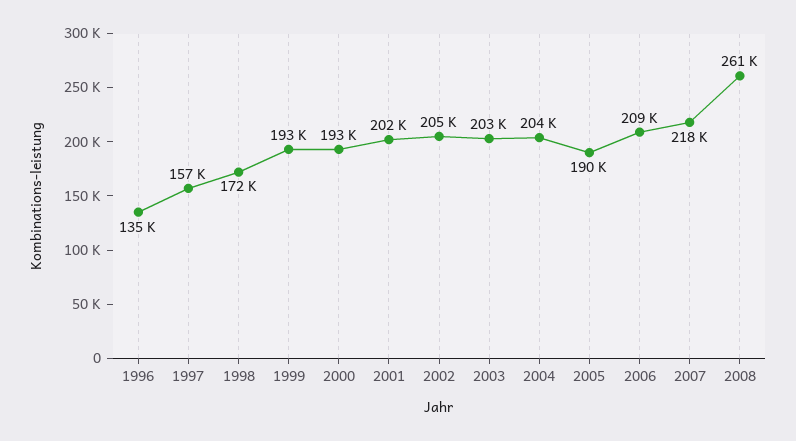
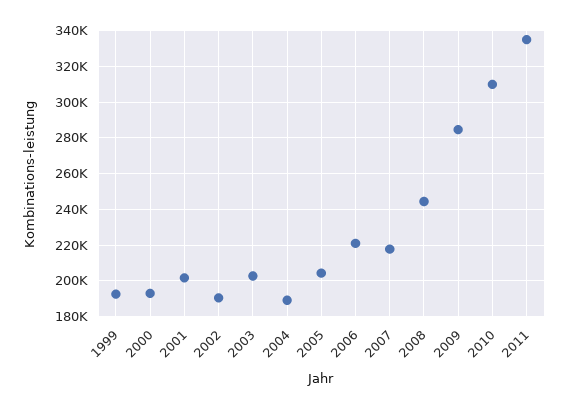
1996: 135000 -> none
1997: 157000 -> none
1998: 172000 -> none
2002: 205000 -> 190000
2004: 204000 -> 190000
2005: 190000 -> 205000
2006: 209000 -> 220000
2008: 261000 -> 245000
2009: none -> 285000
2010: none -> 310000
2011: none -> 335000

